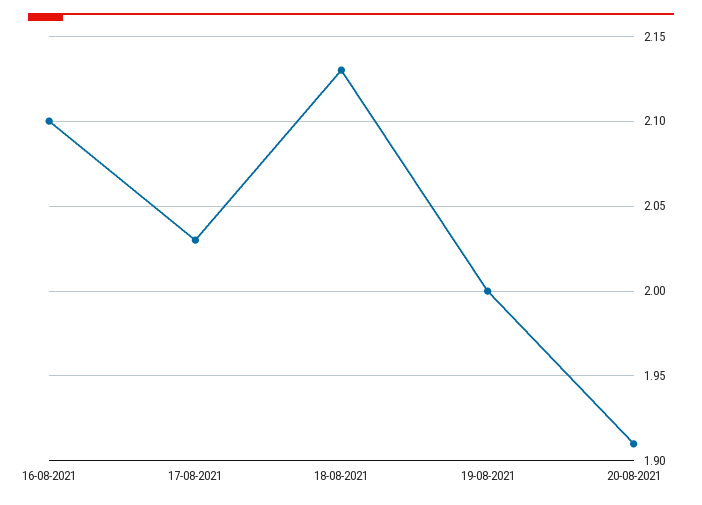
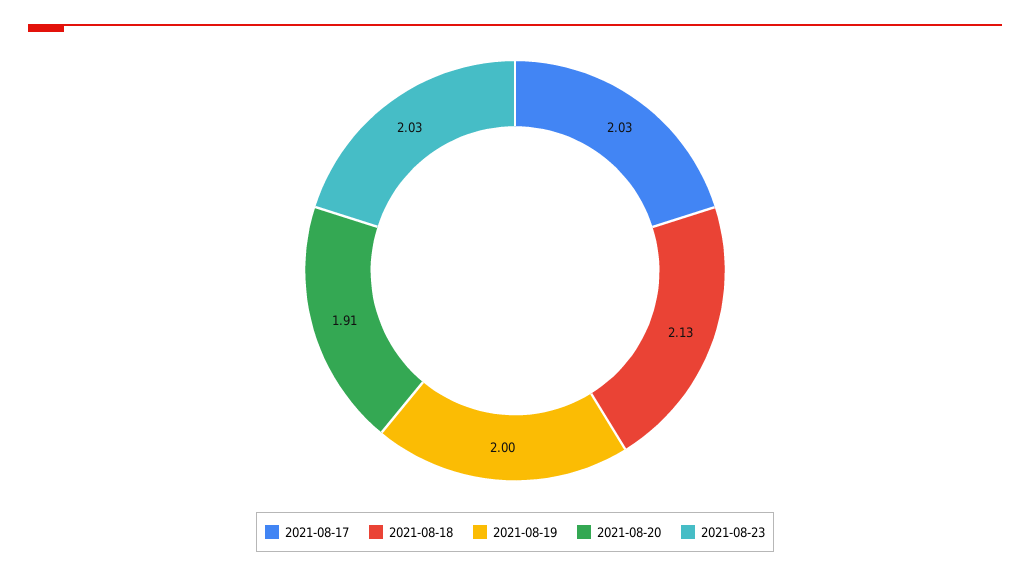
16-08-2021: 2.1 -> none
2021-08-23: none -> 2.03

